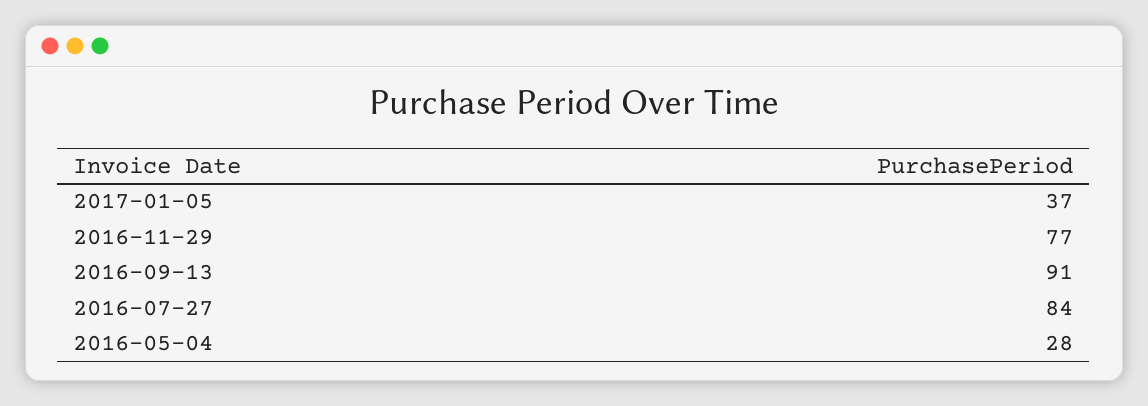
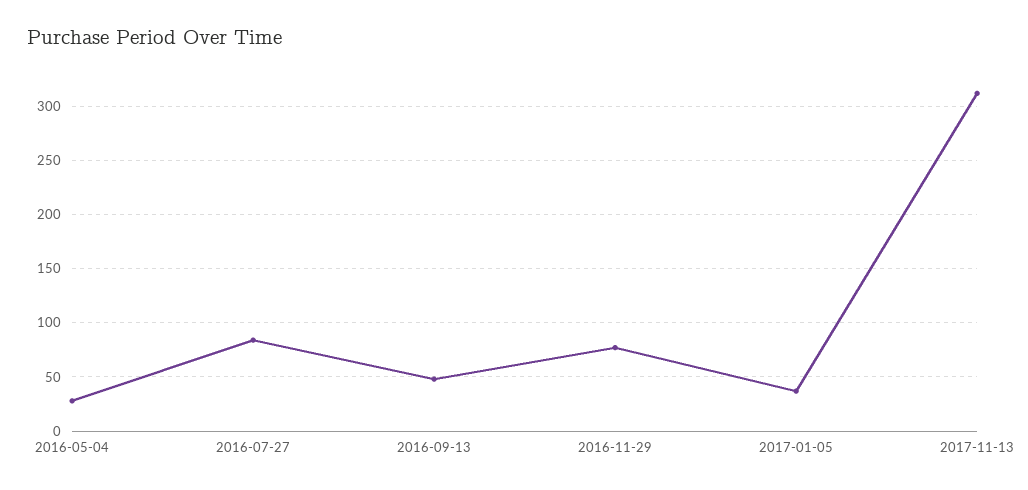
2016-09-13: 91 -> 50
2017-11-13: none -> 310

